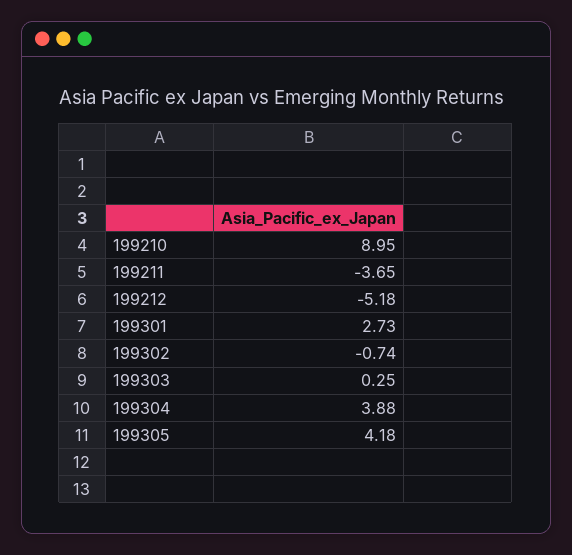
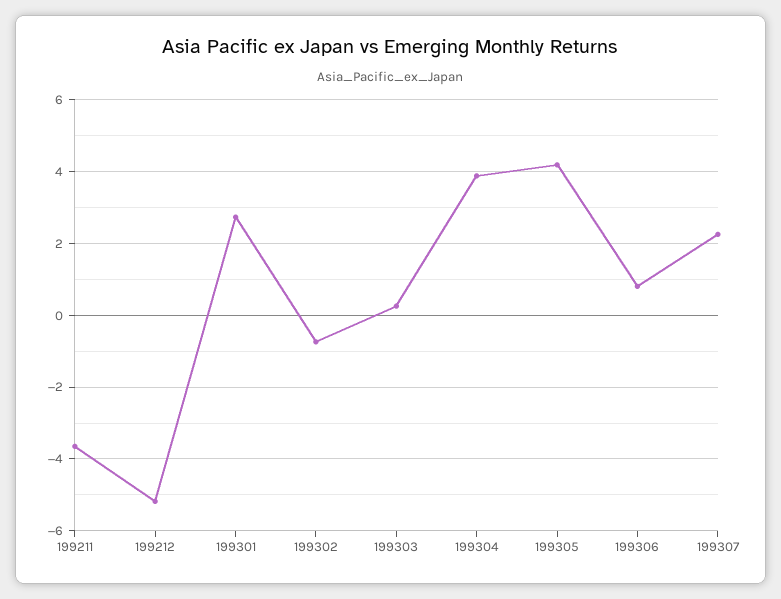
199210: 8.95 -> none
199306: none -> 0.8
199307: none -> 2.2

